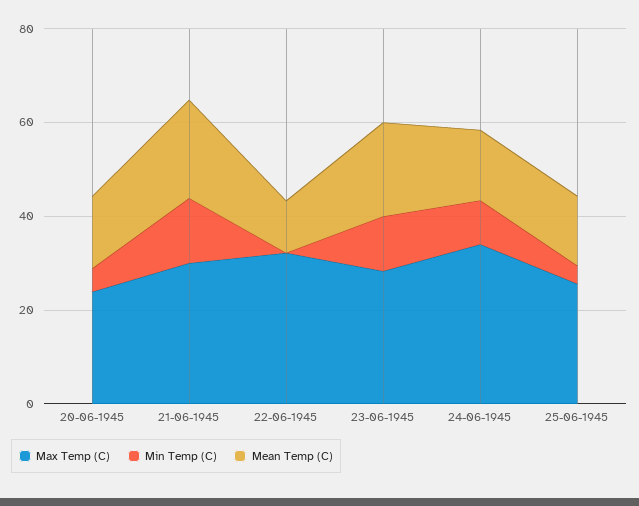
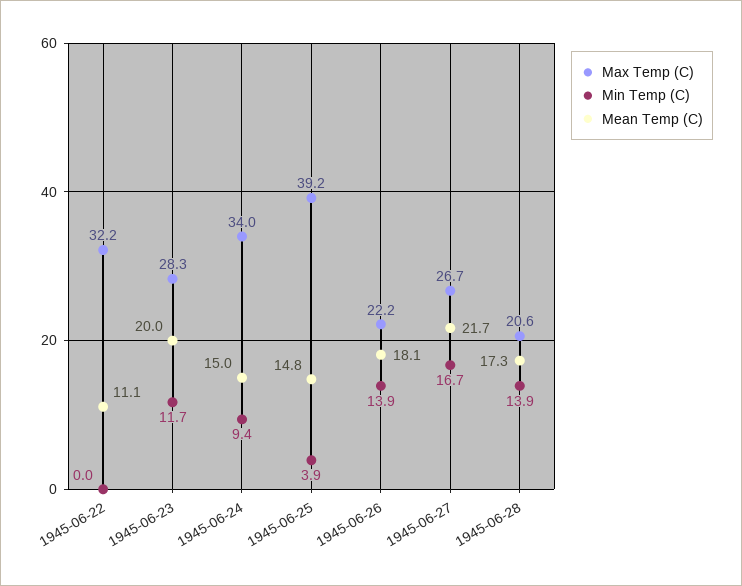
Max Temp (C), 20-06-1945: 25 -> none
Min Temp (C), 20-06-1945: 5 -> none
Mean Temp (C), 20-06-1945: 15 -> none
Max Temp (C), 21-06-1945: 30 -> none
Min Temp (C), 21-06-1945: 15 -> none
Mean Temp (C), 21-06-1945: 20 -> none
Max Temp (C), 25-06-1945: 25 -> 39.2
Max Temp (C), 1945-06-26: none -> 22.2
Min Temp (C), 1945-06-26: none -> 13.9
Mean Temp (C), 1945-06-26: none -> 18.1
Max Temp (C), 1945-06-27: none -> 26.7
Min Temp (C), 1945-06-27: none -> 16.7
Mean Temp (C), 1945-06-27: none -> 21.7
Max Temp (C), 1945-06-28: none -> 20.6
Min Temp (C), 1945-06-28: none -> 13.9
Mean Temp (C), 1945-06-28: none -> 17.3

